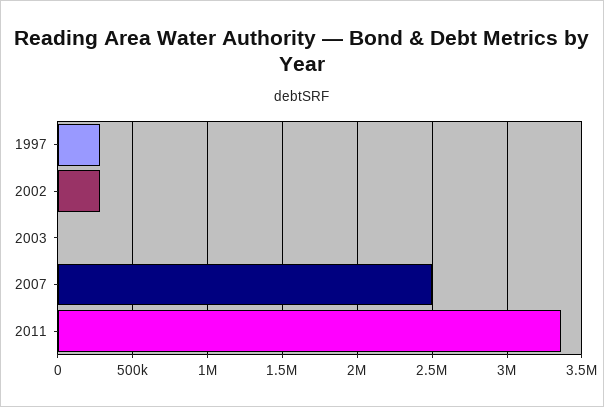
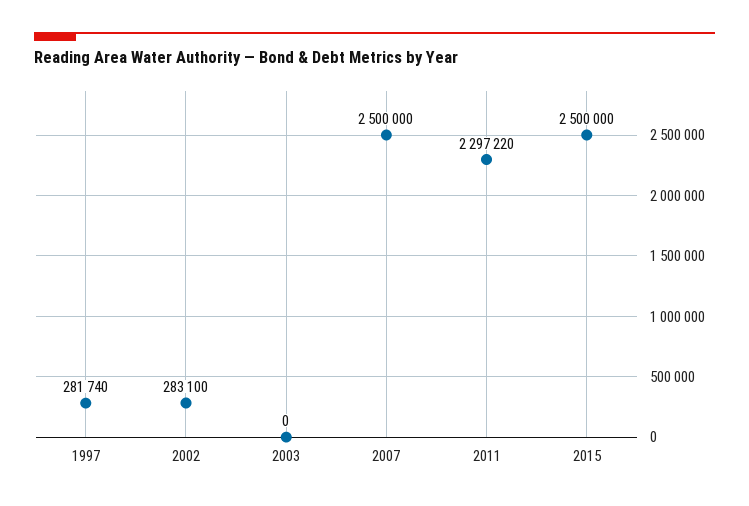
2011: 3350000 -> 2297220
2015: none -> 2500000

